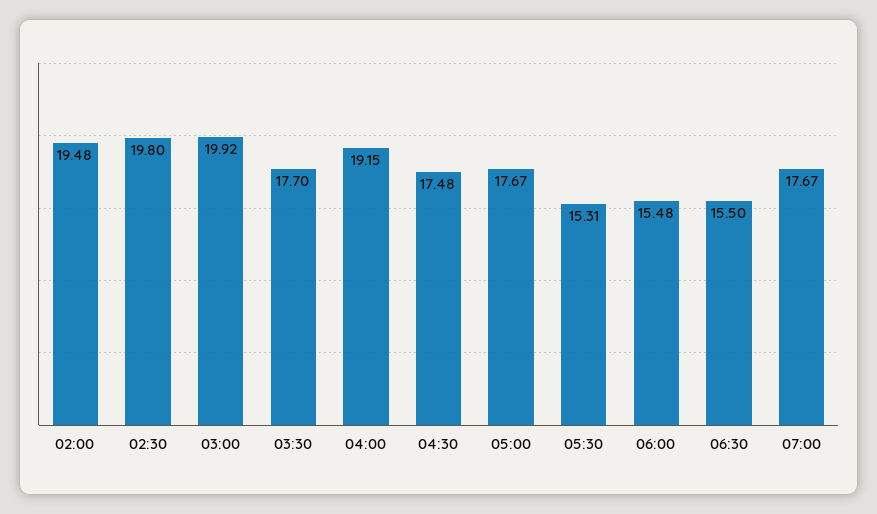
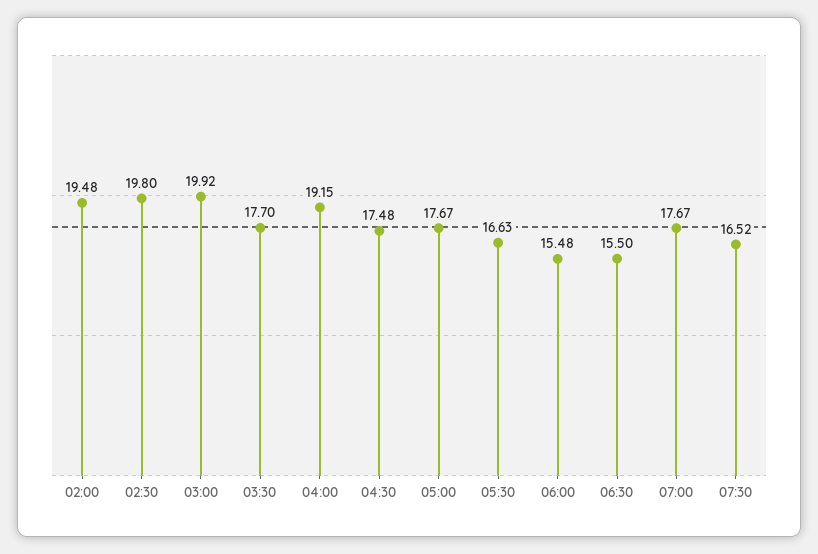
05:30: 15.31 -> 16.63
07:30: none -> 16.52

